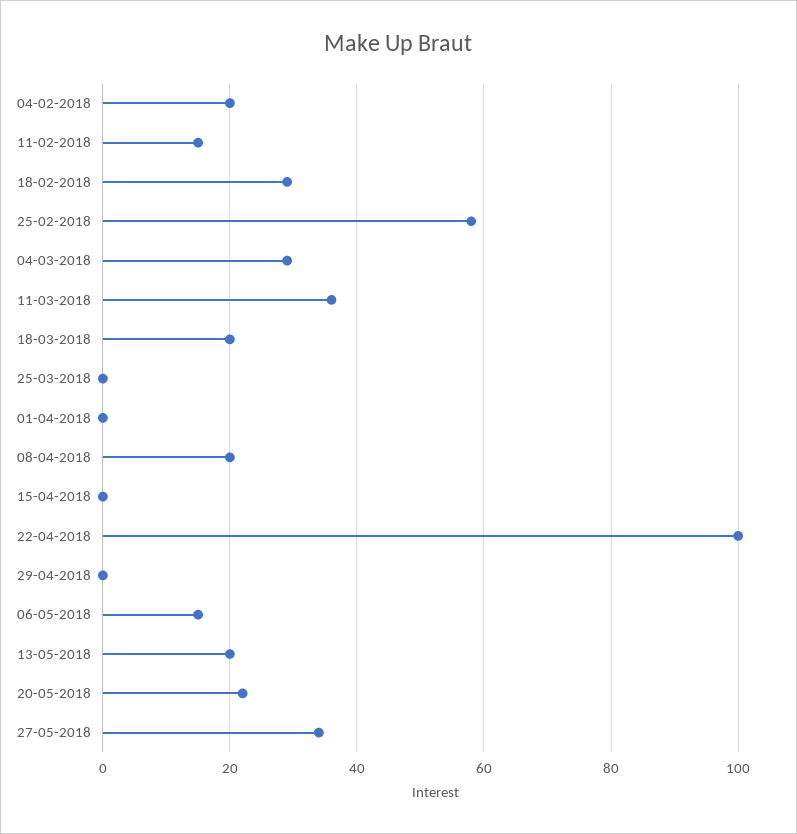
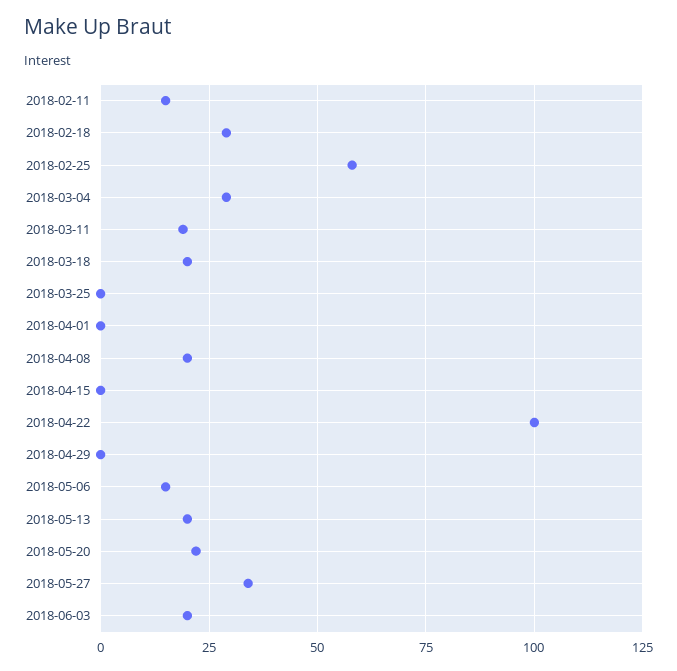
04-02-2018: 20 -> none
11-03-2018: 35 -> 20
2018-06-03: none -> 20

